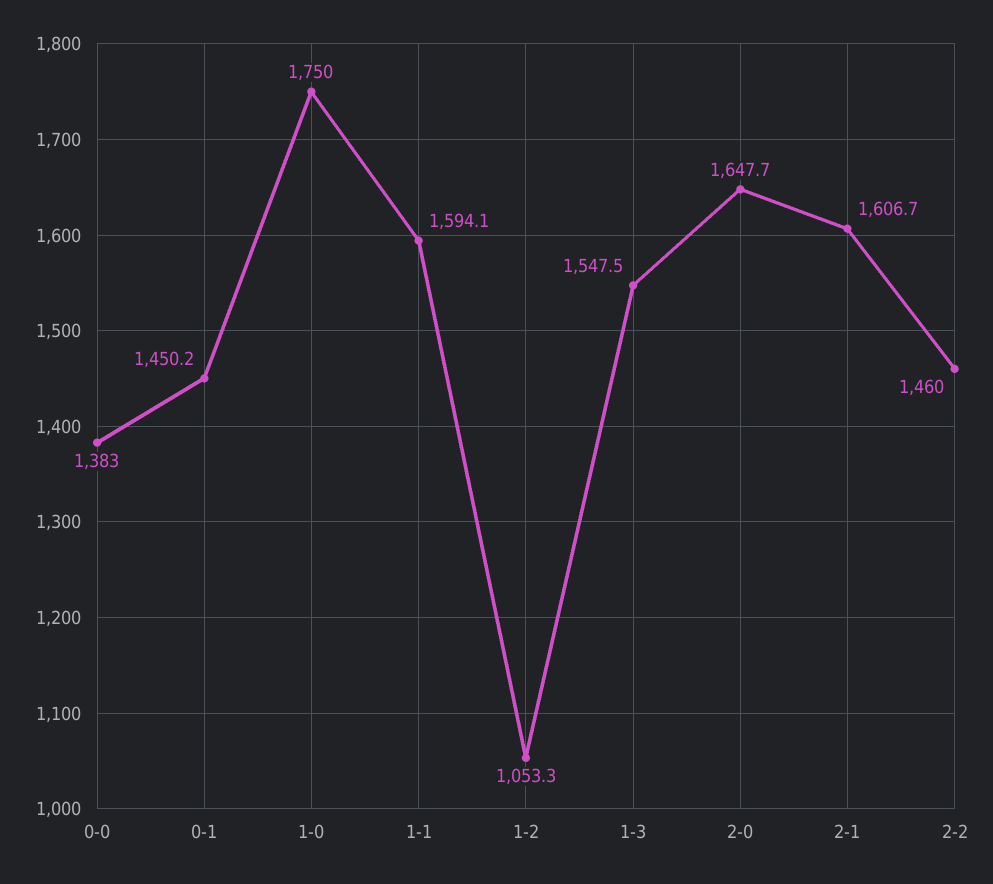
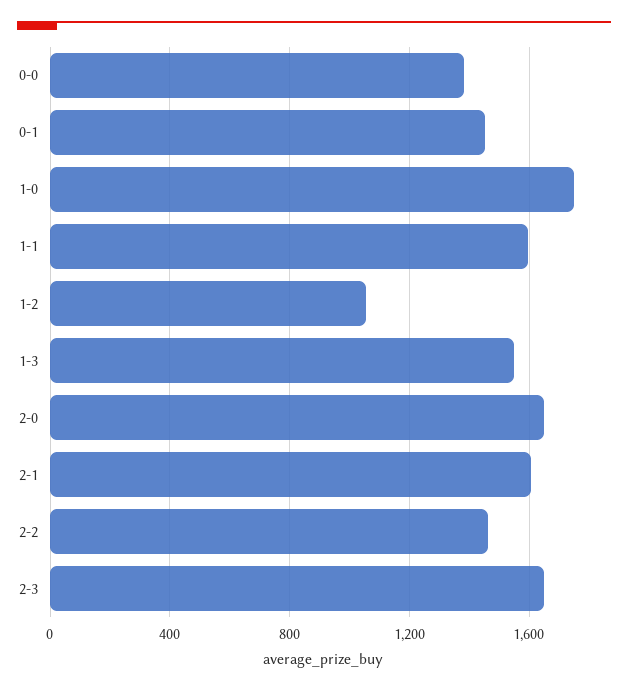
2-3: none -> 1650

